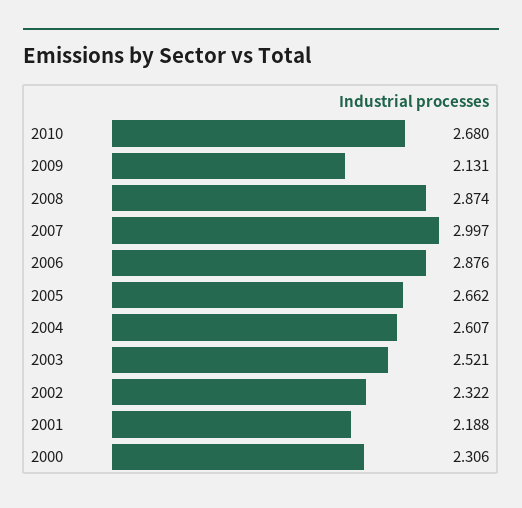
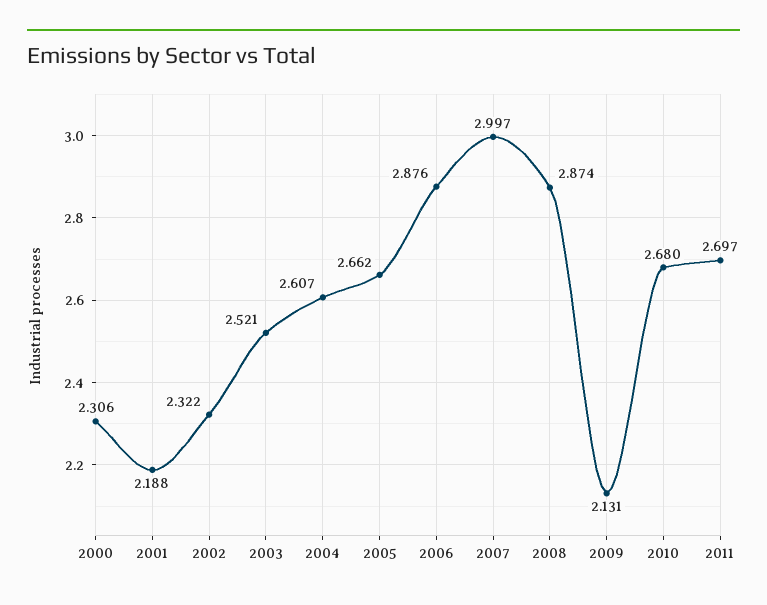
2011: none -> 2.697

